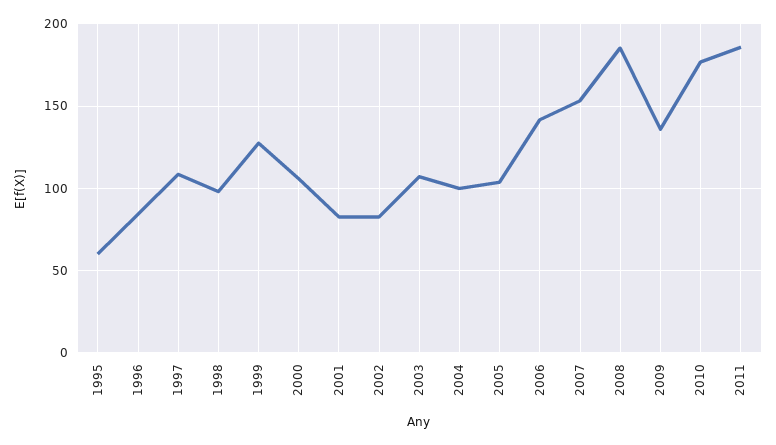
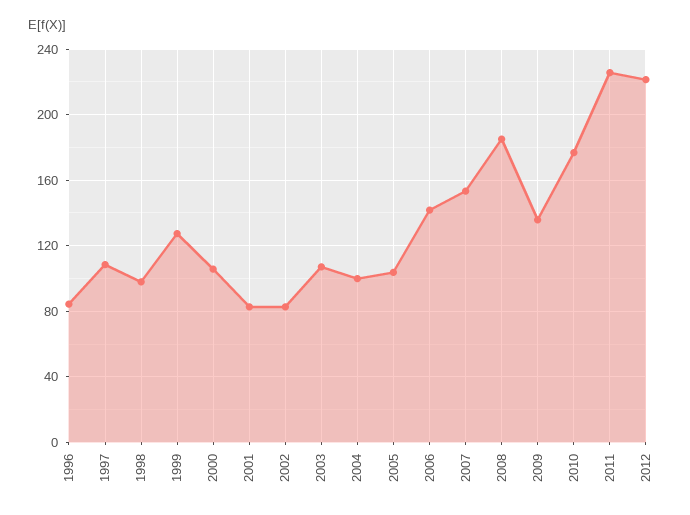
1995: 60 -> none
2011: 185 -> 225
2012: none -> 220

